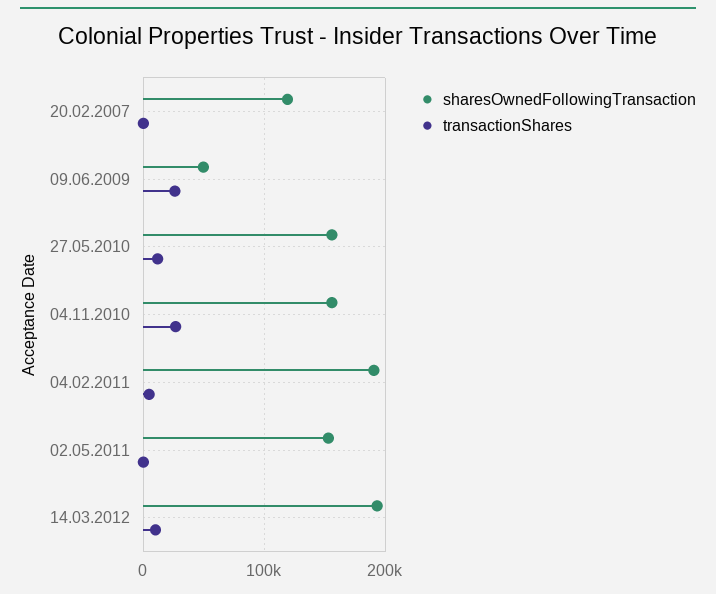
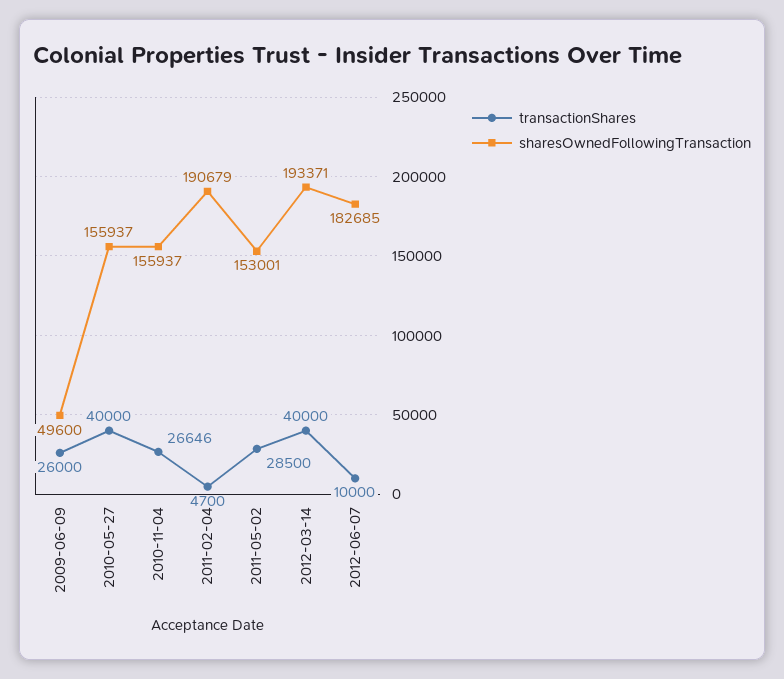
sharesOwnedFollowingTransaction, 20.02.2007: 120000 -> none
transactionShares, 20.02.2007: 0 -> none
transactionShares, 27.05.2010: 10000 -> 40000
transactionShares, 02.05.2011: 0 -> 28500
transactionShares, 14.03.2012: 10000 -> 40000
transactionShares, 2012-06-07: none -> 10000
sharesOwnedFollowingTransaction, 2012-06-07: none -> 182685

